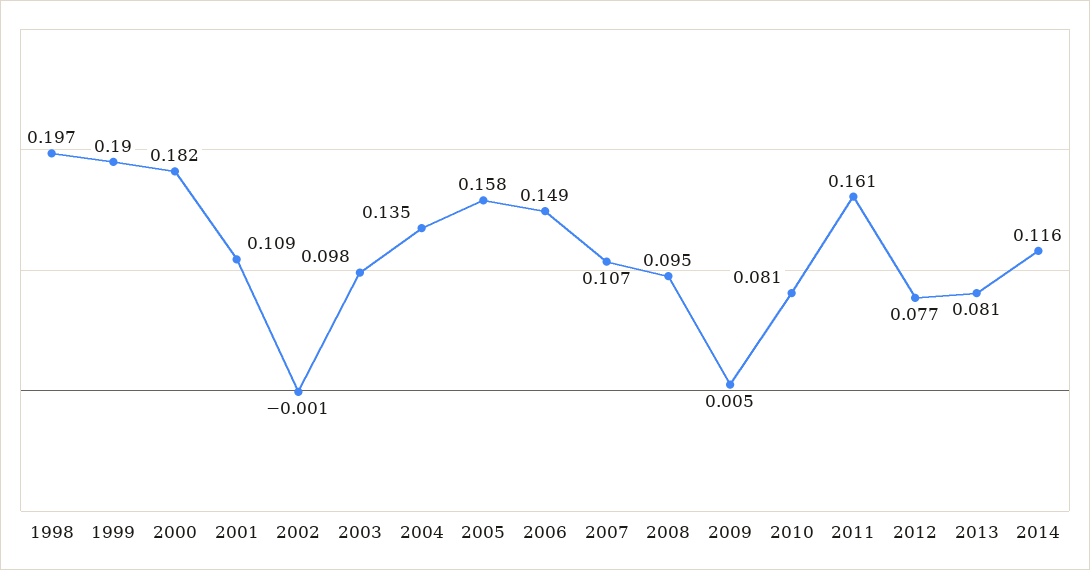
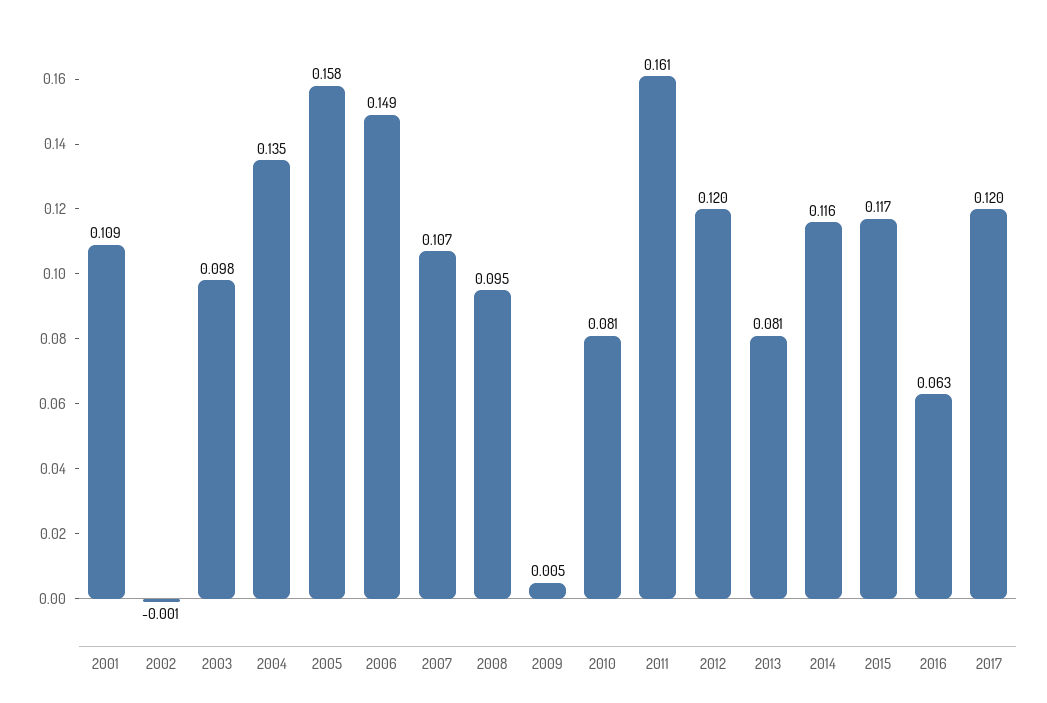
1998: 0.197 -> none
1999: 0.19 -> none
2000: 0.182 -> none
2012: 0.077 -> 0.12
2015: none -> 0.117
2016: none -> 0.063
2017: none -> 0.12

